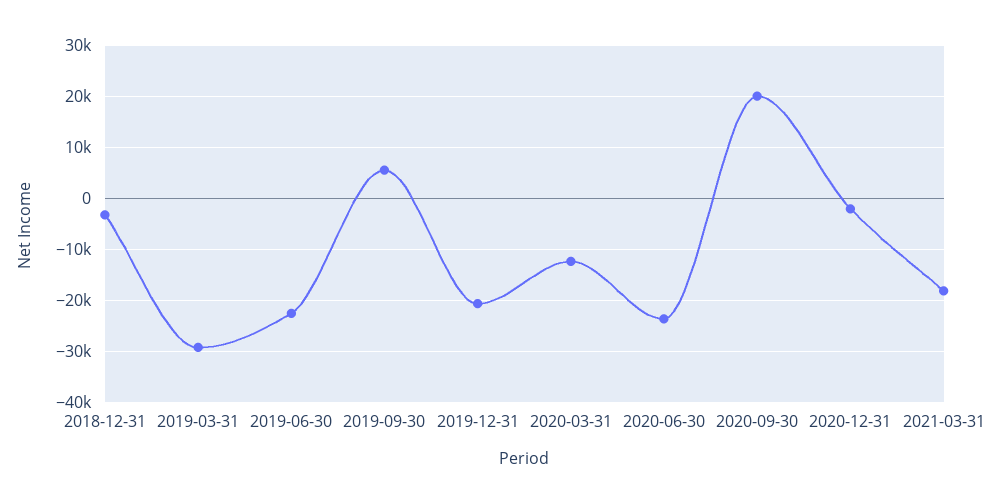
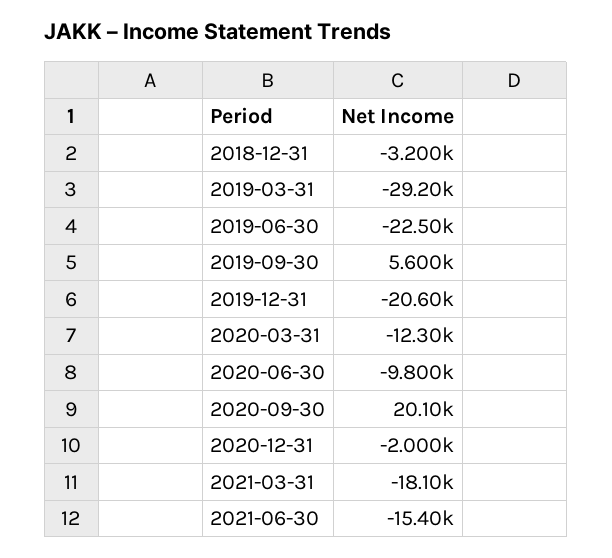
2020-06-30: -24000 -> -9800
2021-06-30: none -> -15400

